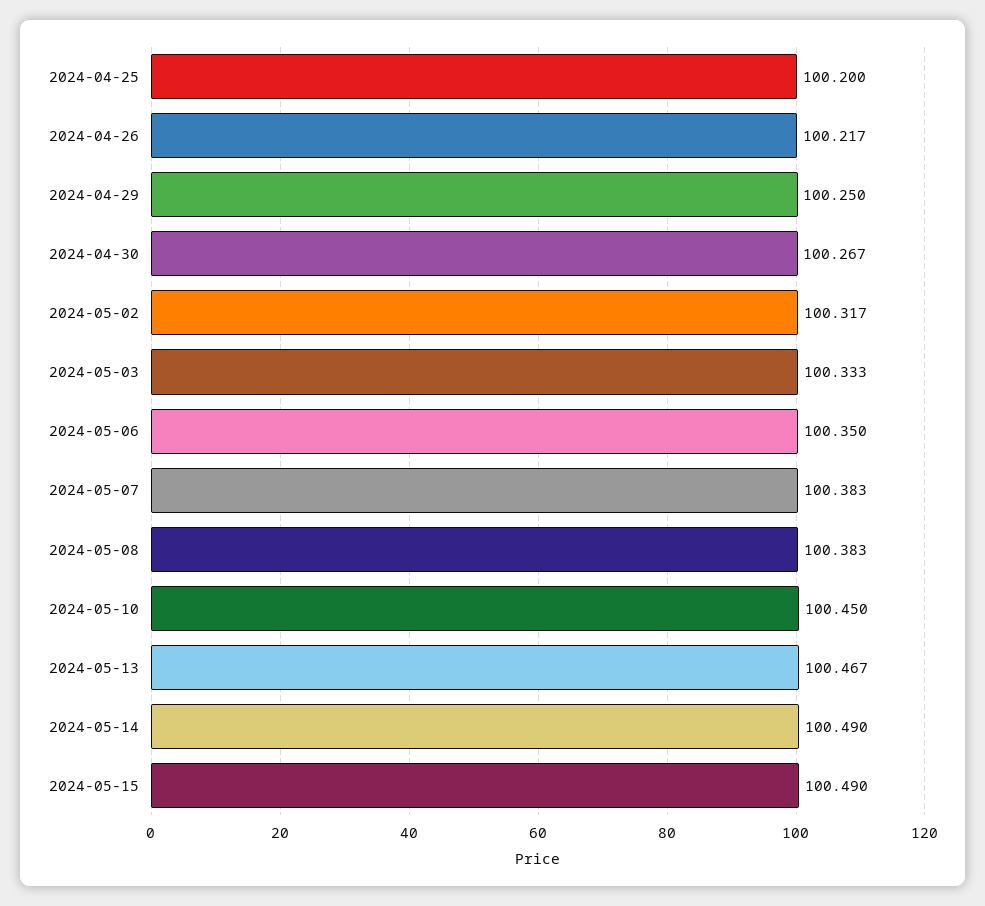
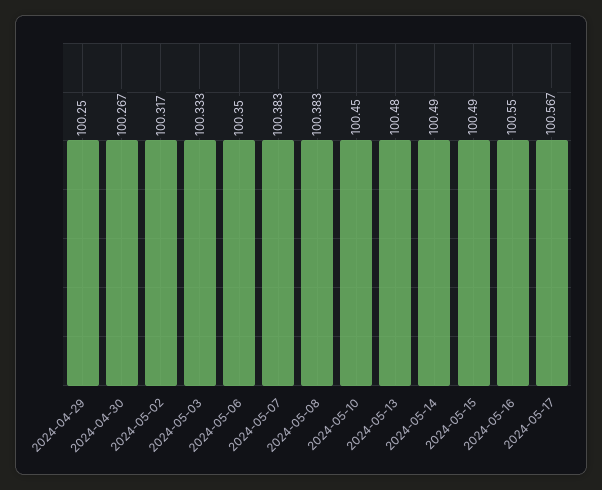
2024-04-25: 100.2 -> none
2024-04-26: 100.217 -> none
2024-05-13: 100.467 -> 100.48
2024-05-16: none -> 100.55
2024-05-17: none -> 100.567

